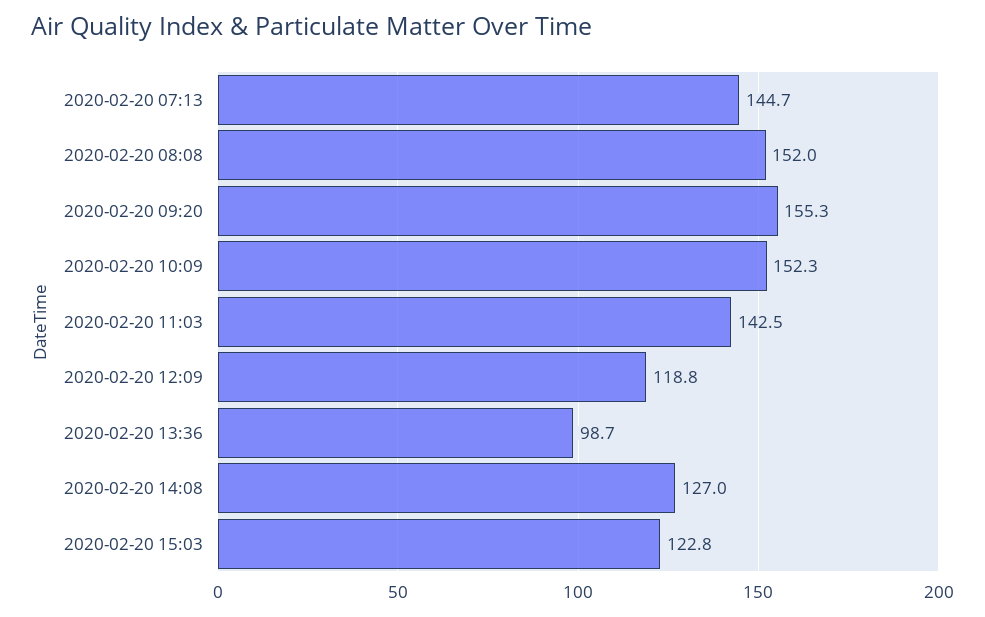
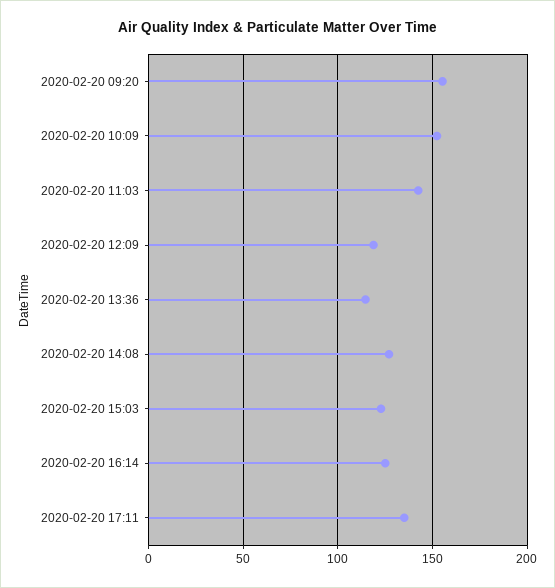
2020-02-20 07:13: 144.7 -> none
2020-02-20 08:08: 152 -> none
2020-02-20 13:36: 98.7 -> 115
2020-02-20 16:14: none -> 125
2020-02-20 17:11: none -> 135

